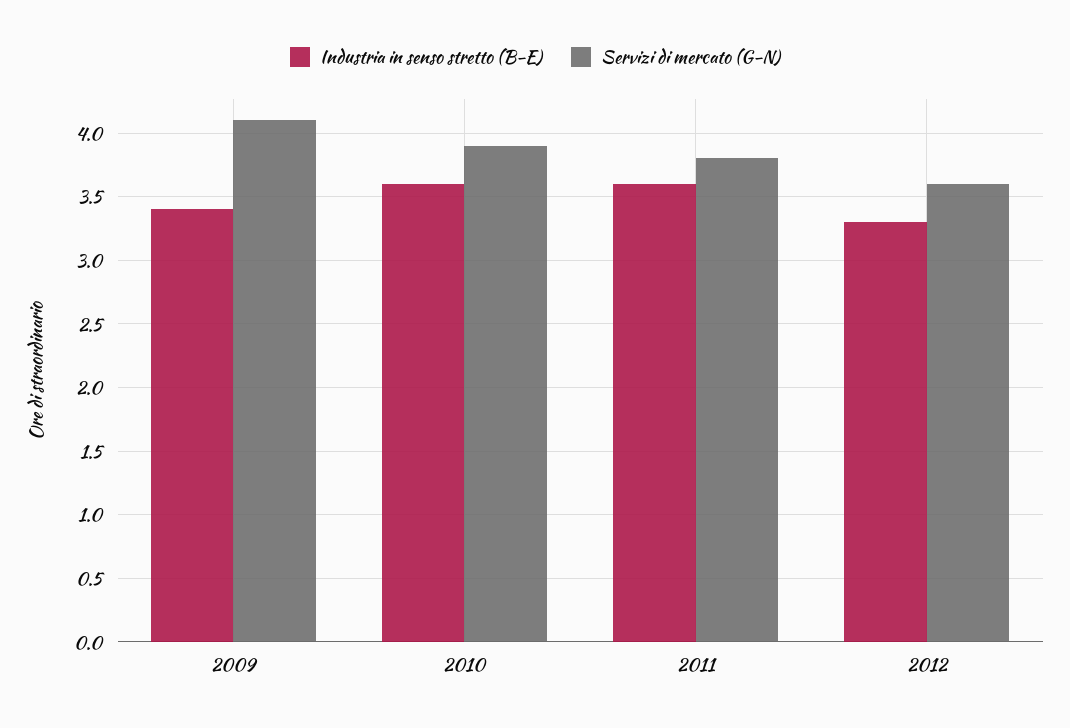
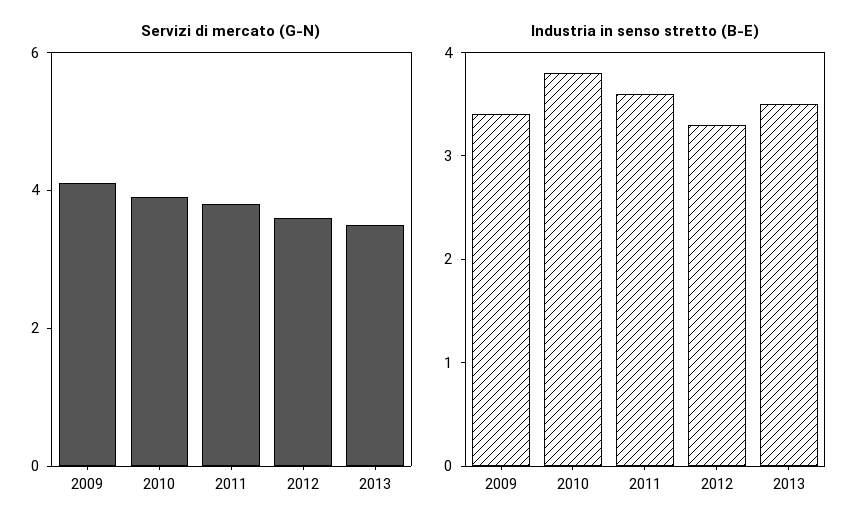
Industria in senso stretto (B-E), 2010: 3.6 -> 3.8
Servizi di mercato (G-N), 2013: none -> 3.5
Industria in senso stretto (B-E), 2013: none -> 3.5

